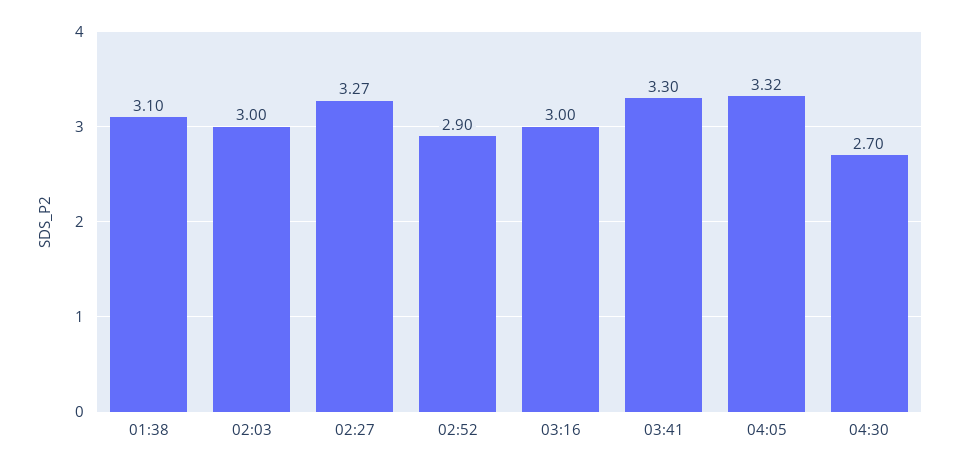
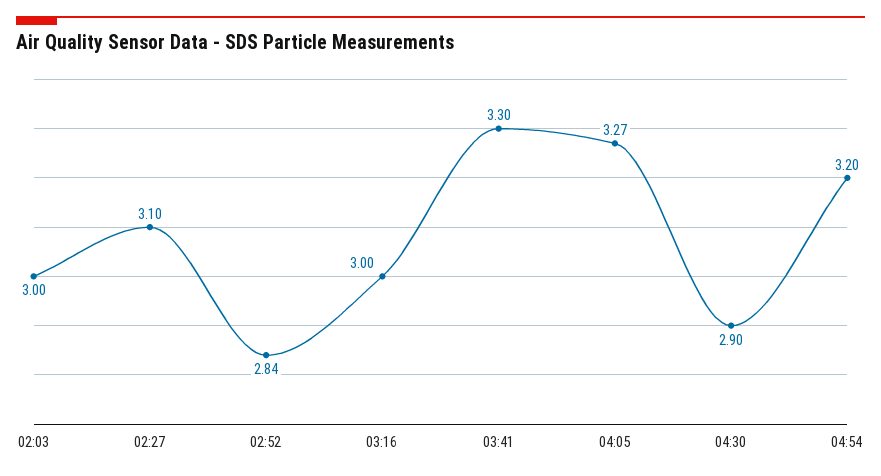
01:38: 3.1 -> none
02:27: 3.27 -> 3.1
02:52: 2.9 -> 2.84
04:05: 3.32 -> 3.27
04:30: 2.7 -> 2.9
04:54: none -> 3.2

